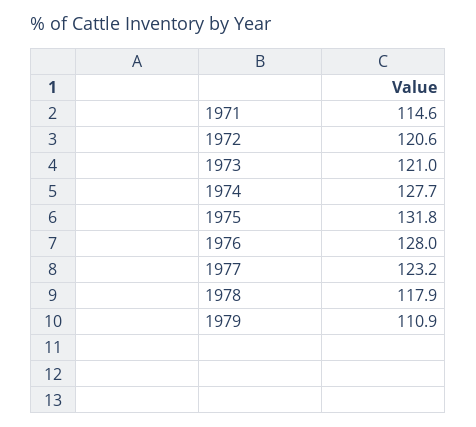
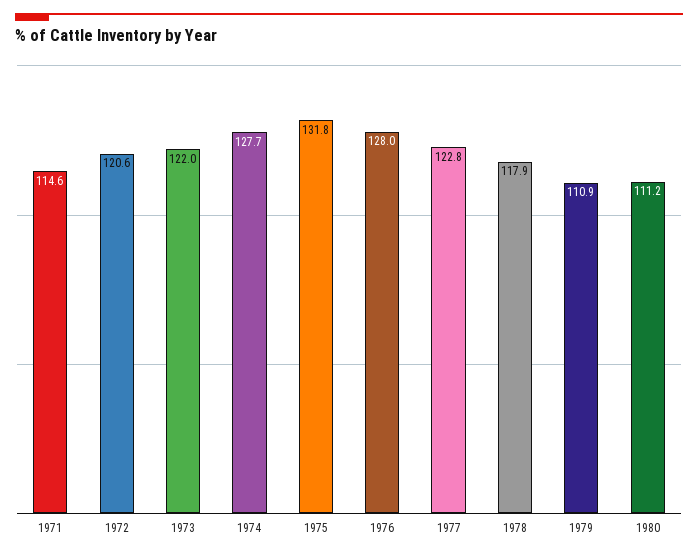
1973: 121 -> 122
1977: 123.2 -> 122.8
1980: none -> 111.2

